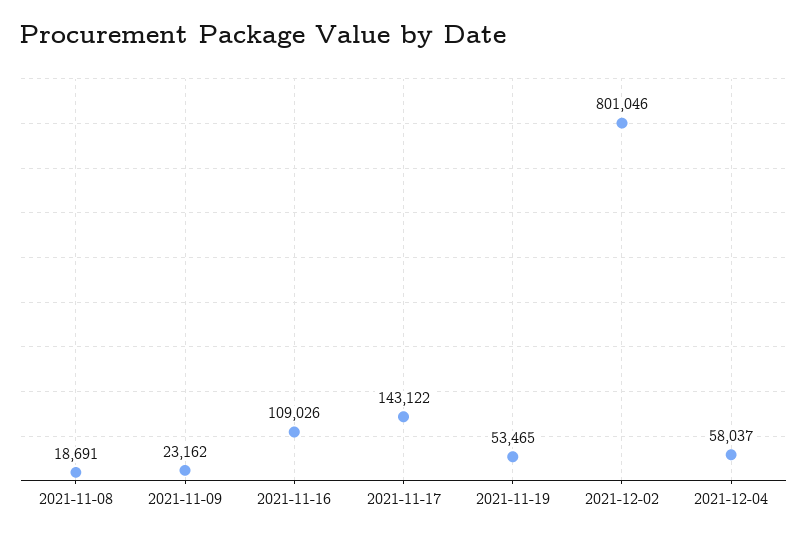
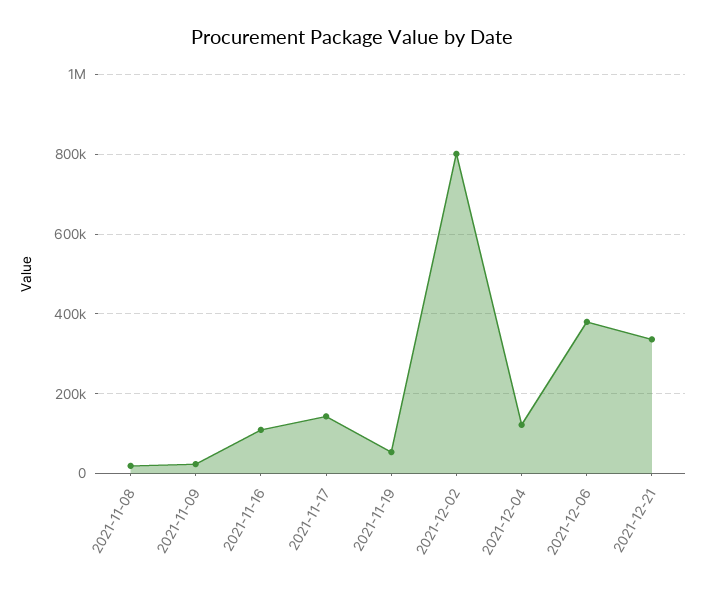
2021-12-04: 58037 -> 120000
2021-12-06: none -> 380000
2021-12-21: none -> 340000

